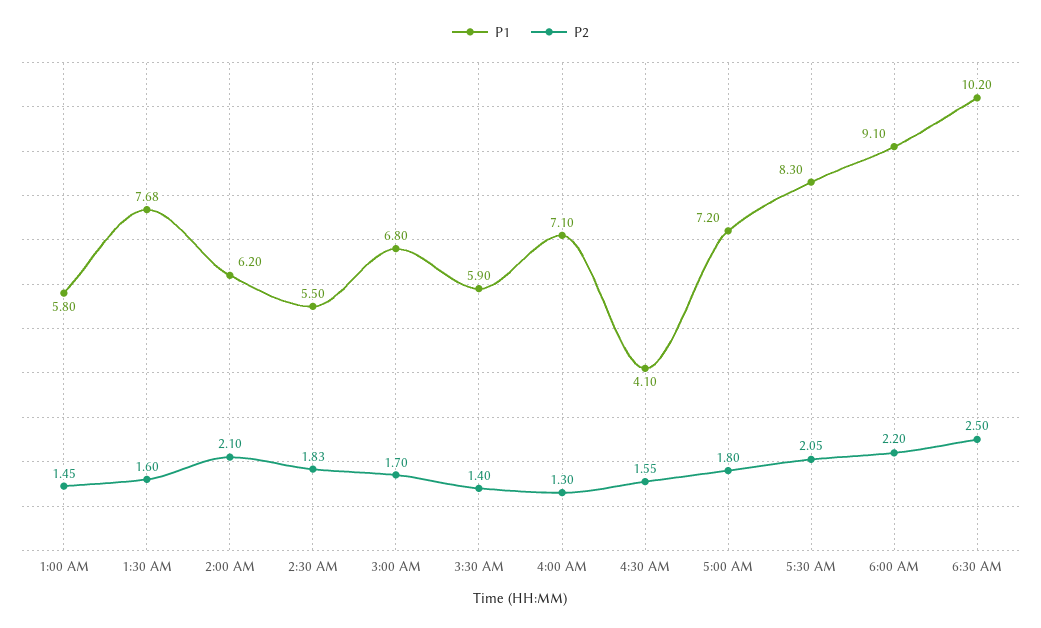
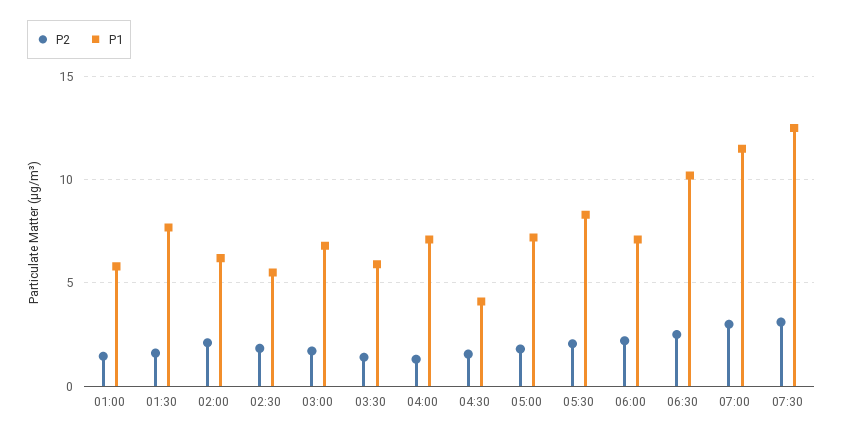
P1, 6:00 AM: 9.1 -> 7
P2, 07:00: none -> 3
P1, 07:00: none -> 11.5
P2, 07:30: none -> 3
P1, 07:30: none -> 12.5

